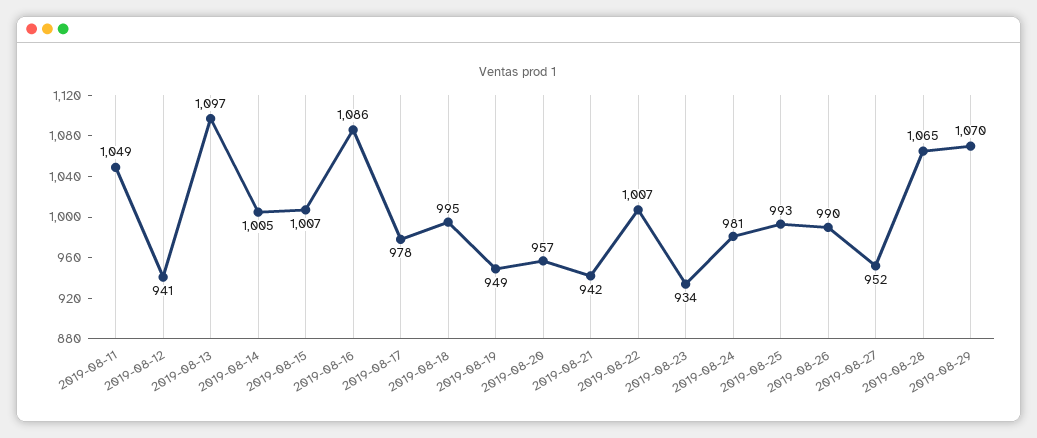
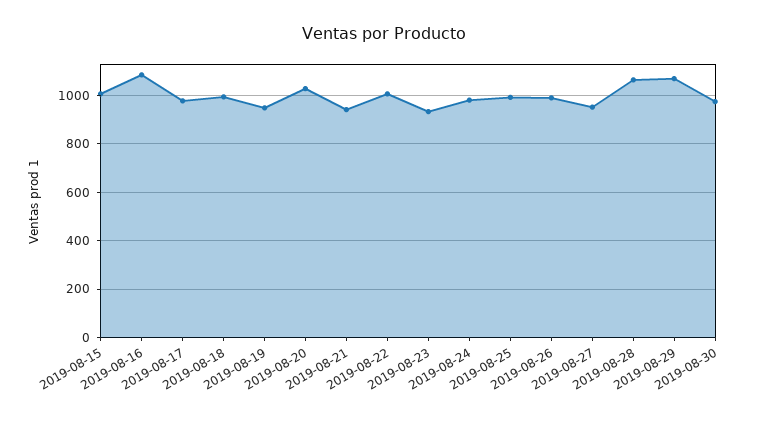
2019-08-11: 1049 -> none
2019-08-12: 941 -> none
2019-08-13: 1097 -> none
2019-08-14: 1005 -> none
2019-08-20: 957 -> 1025
2019-08-30: none -> 975

